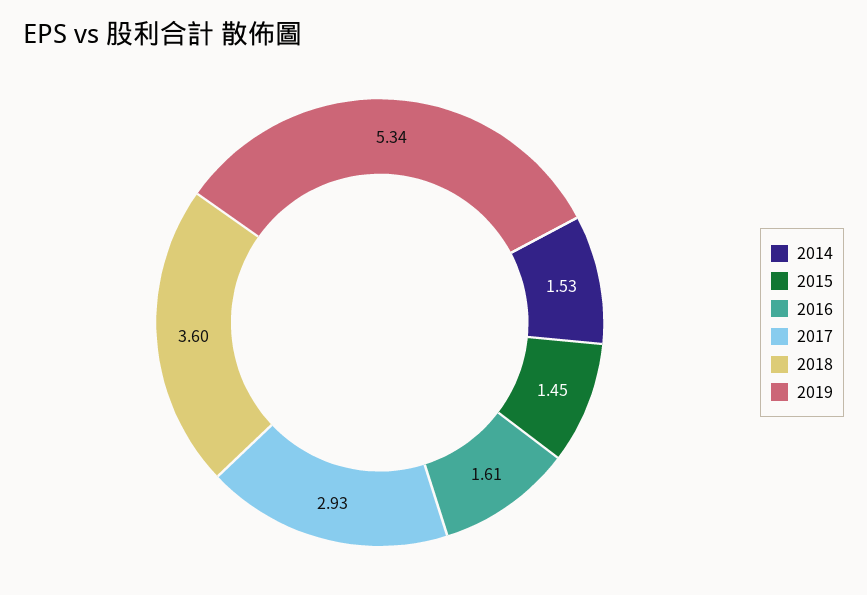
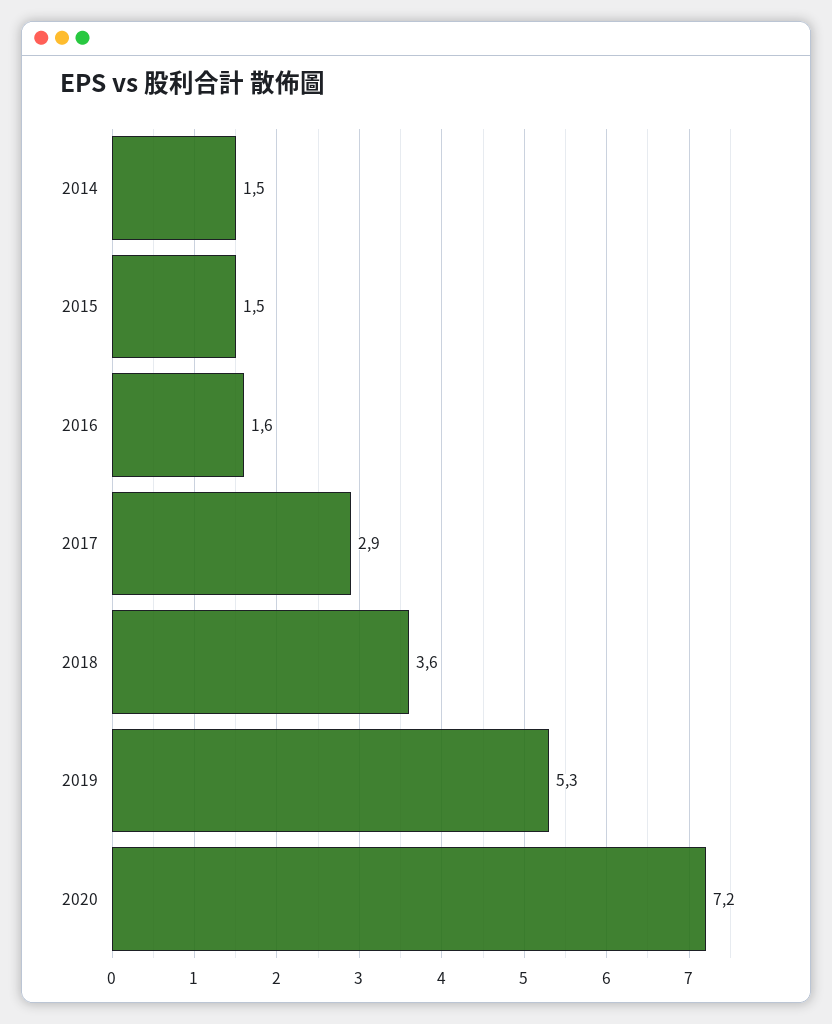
2020: none -> 7.2

